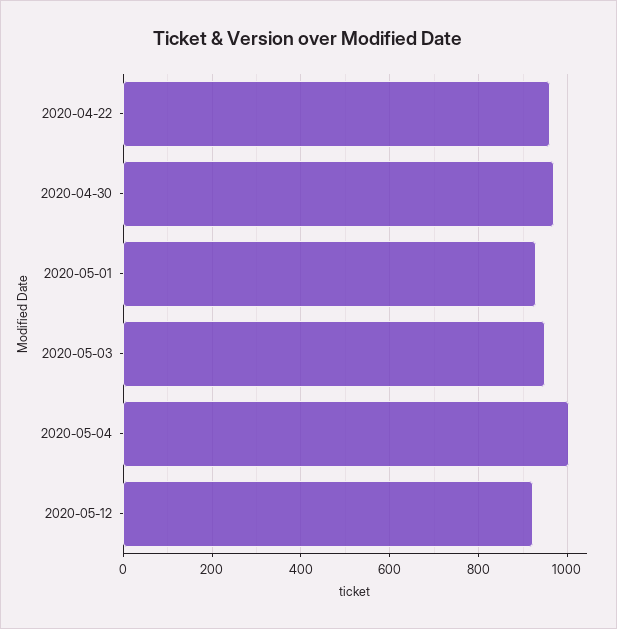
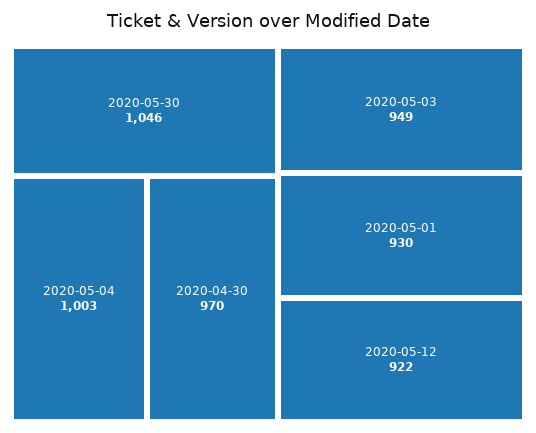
2020-04-22: 960 -> none
2020-05-30: none -> 1046

